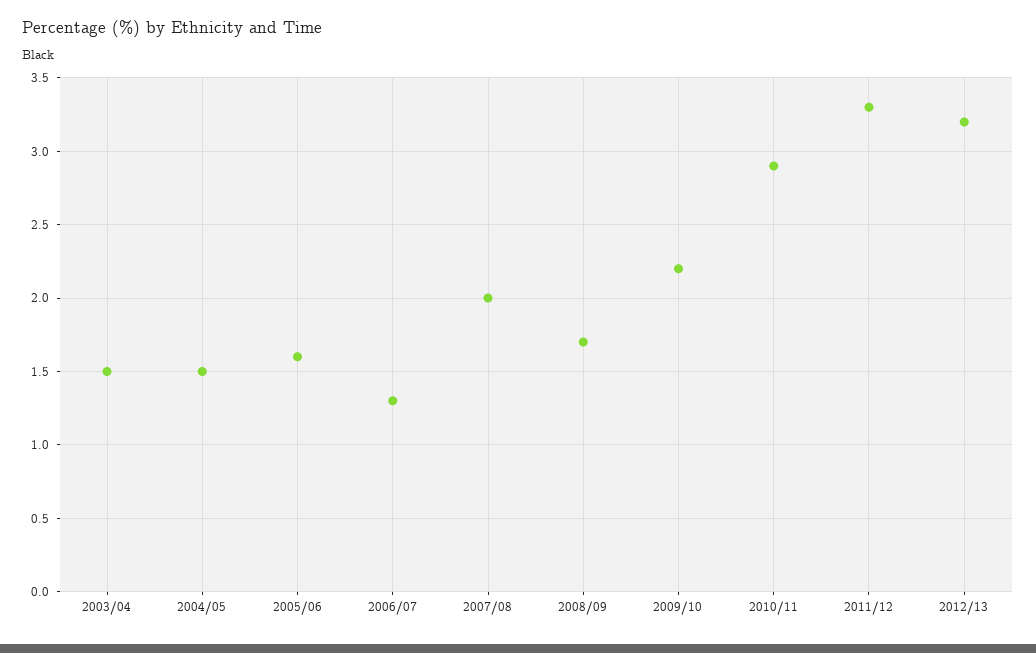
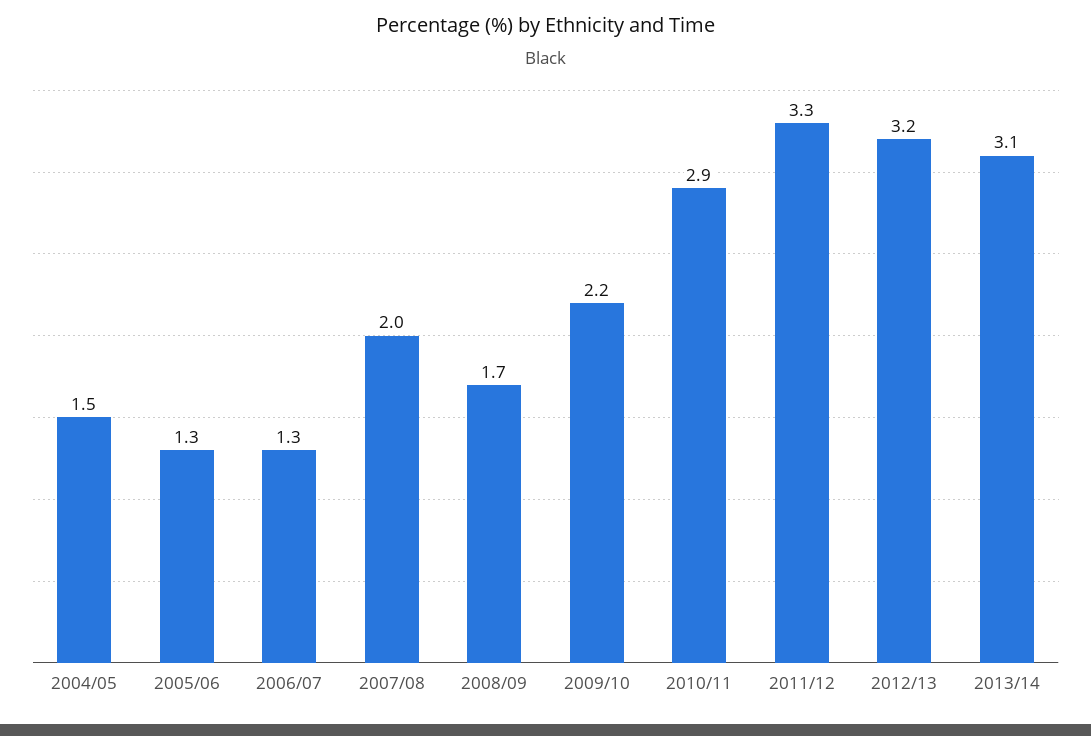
2003/04: 1.5 -> none
2005/06: 1.6 -> 1.3
2013/14: none -> 3.1

